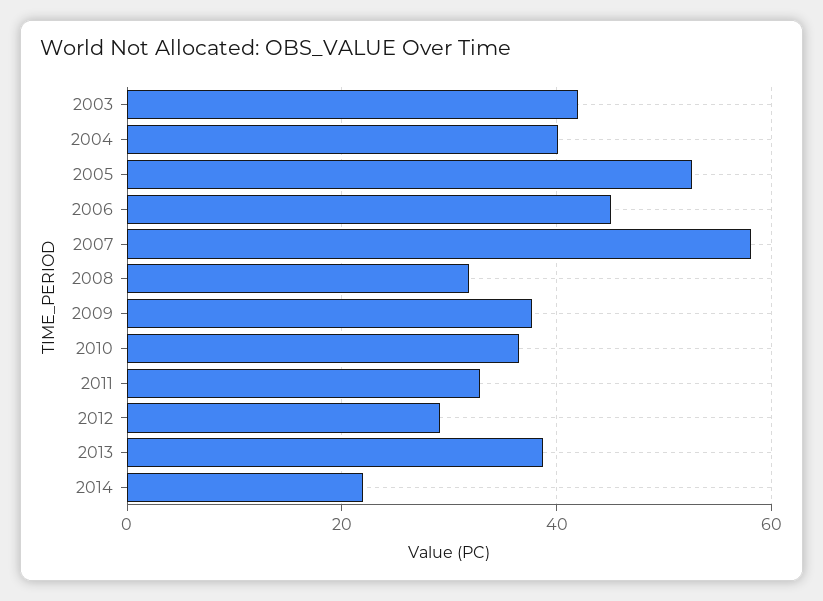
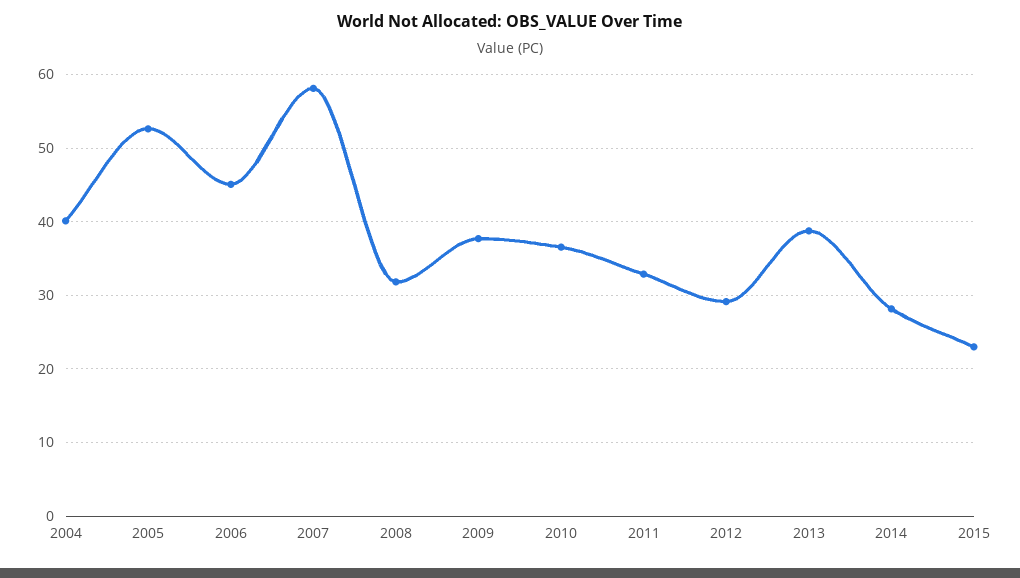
2003: 42 -> none
2014: 22 -> 28
2015: none -> 23

